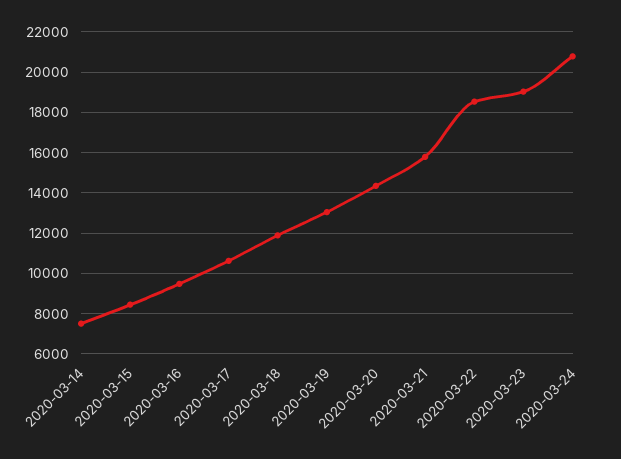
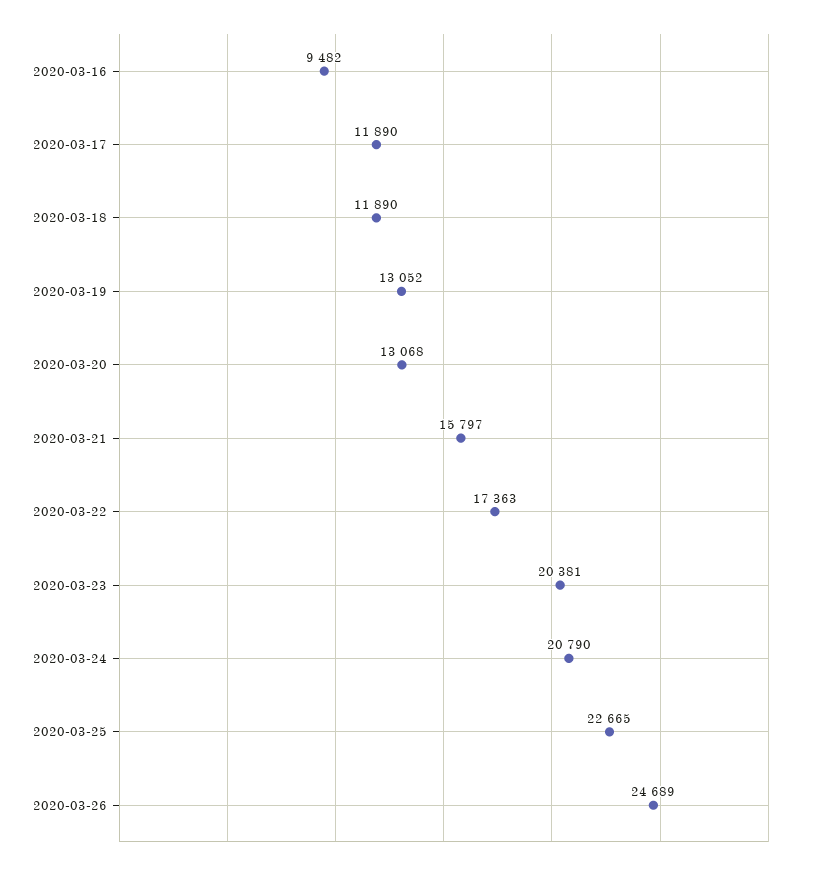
2020-03-14: 7500 -> none
2020-03-15: 8500 -> none
2020-03-17: 10500 -> 11890
2020-03-20: 14500 -> 13068
2020-03-22: 18500 -> 17363
2020-03-23: 19000 -> 20381
2020-03-25: none -> 22665
2020-03-26: none -> 24689

